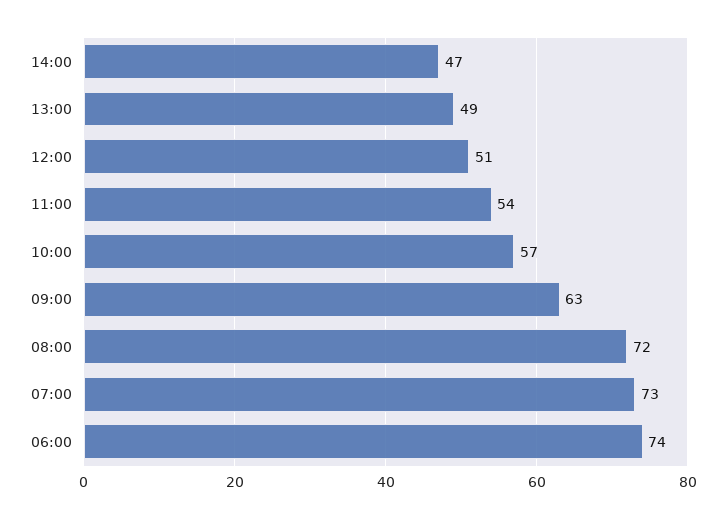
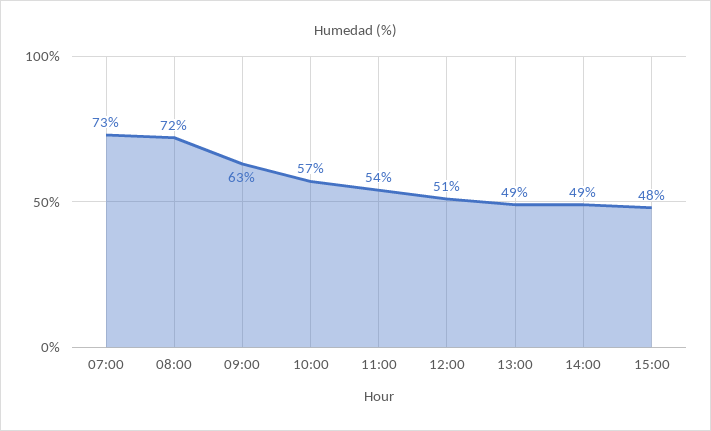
14:00: 47 -> 49
06:00: 74 -> none
15:00: none -> 48

